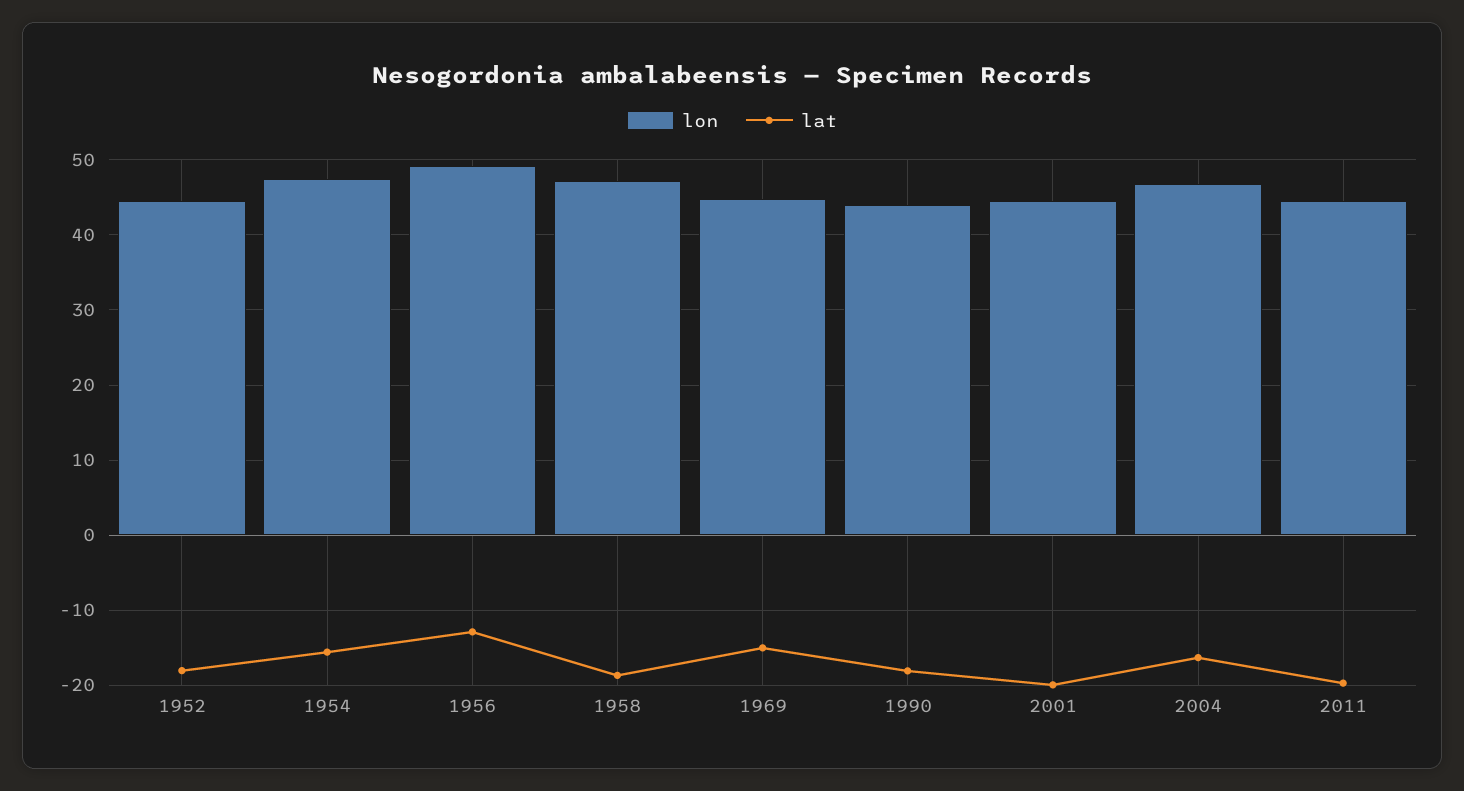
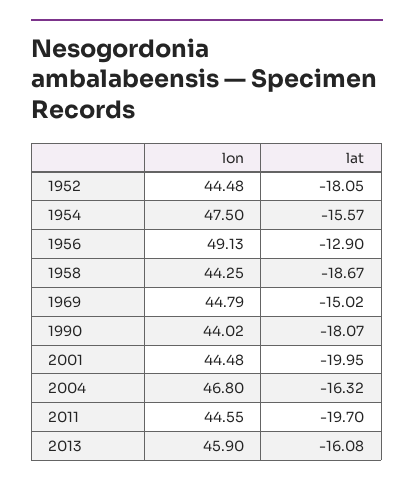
lon, 1958: 47 -> 44.25
lon, 2013: none -> 45.9
lat, 2013: none -> -16.08

